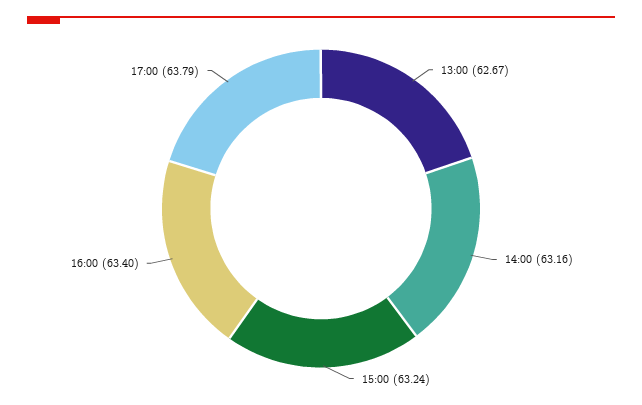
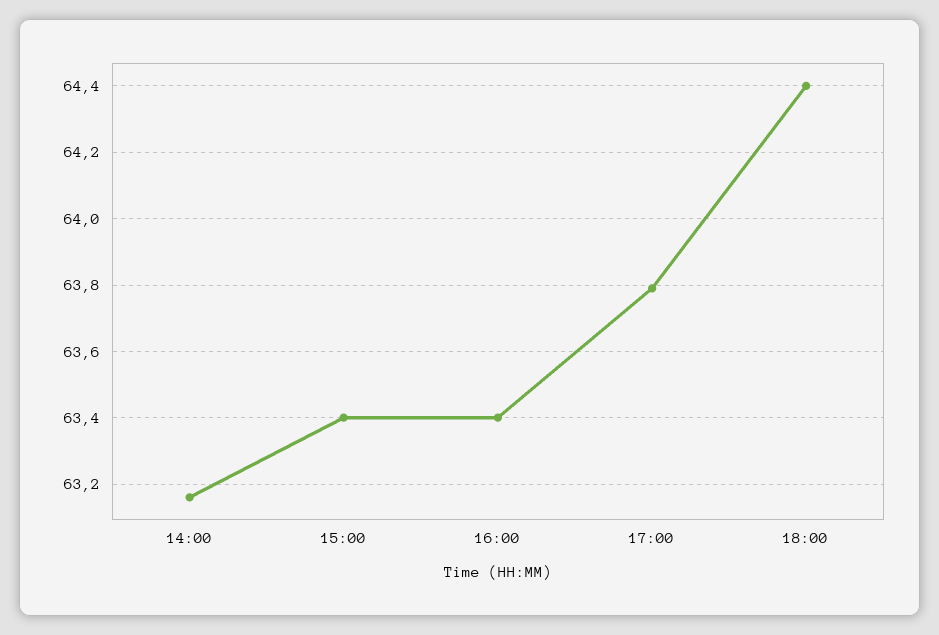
13:00: 62.67 -> none
15:00: 63.24 -> 63.4
18:00: none -> 64.4

